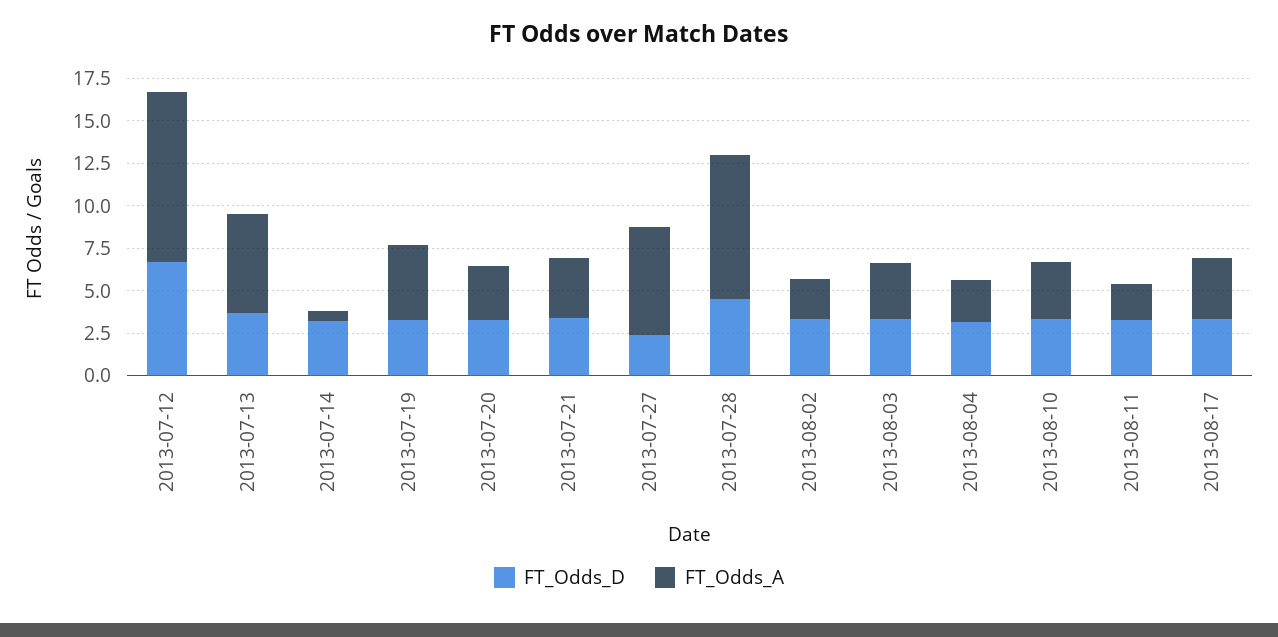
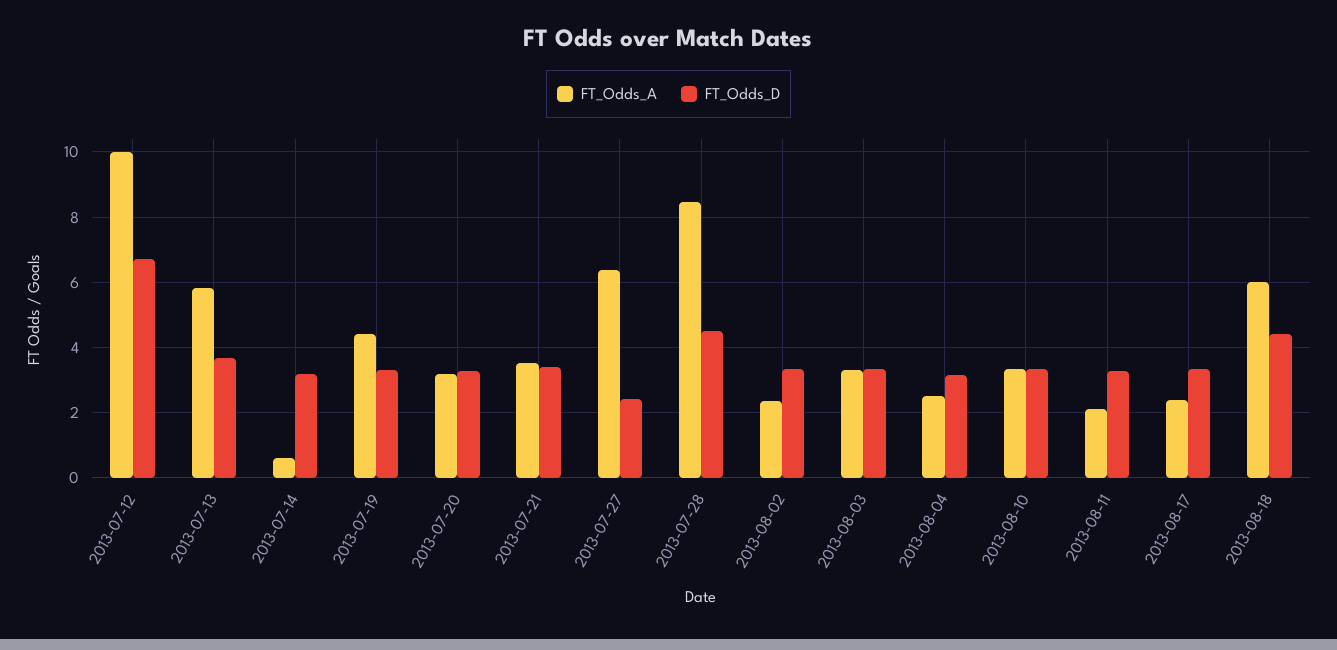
FT_Odds_A, 2013-08-17: 3.5 -> 2.4
FT_Odds_A, 2013-08-18: none -> 6
FT_Odds_D, 2013-08-18: none -> 4.4

